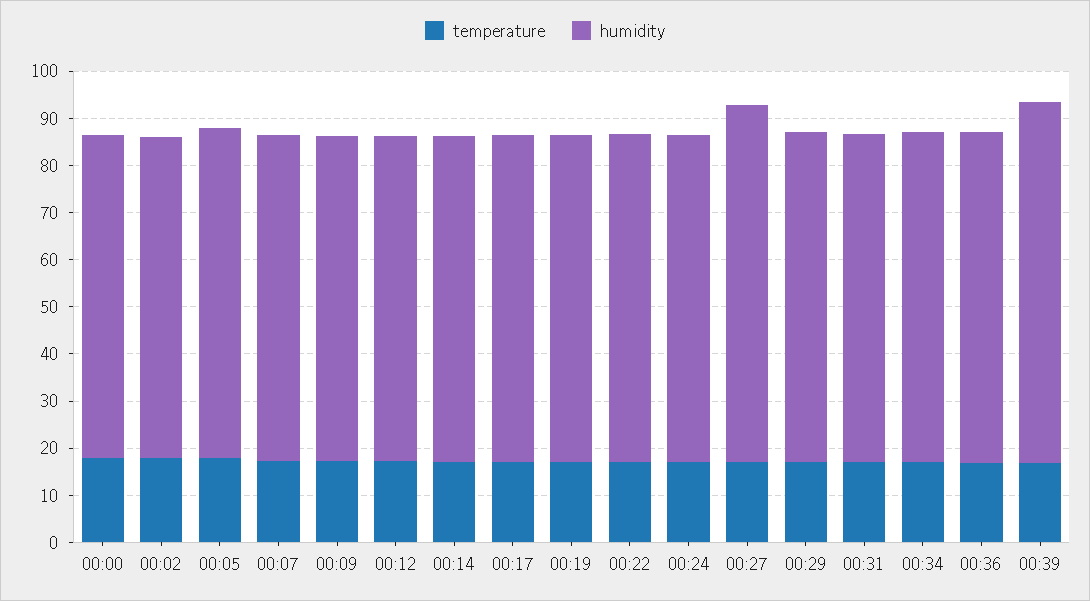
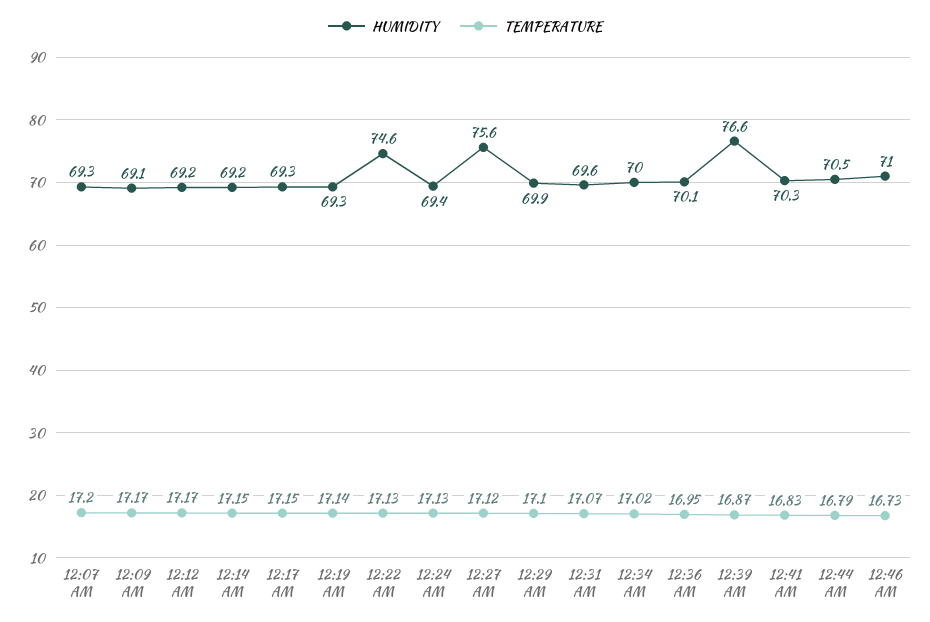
temperature, 00:00: 18 -> none
humidity, 00:00: 68 -> none
temperature, 00:02: 18 -> none
humidity, 00:02: 68 -> none
temperature, 00:05: 18 -> none
humidity, 00:05: 70 -> none
humidity, 00:22: 70 -> 74.6
humidity, 12:41 AM: none -> 70.3
temperature, 12:41 AM: none -> 16.83
humidity, 12:44 AM: none -> 70.5
temperature, 12:44 AM: none -> 16.79
humidity, 12:46 AM: none -> 71
temperature, 12:46 AM: none -> 16.73

